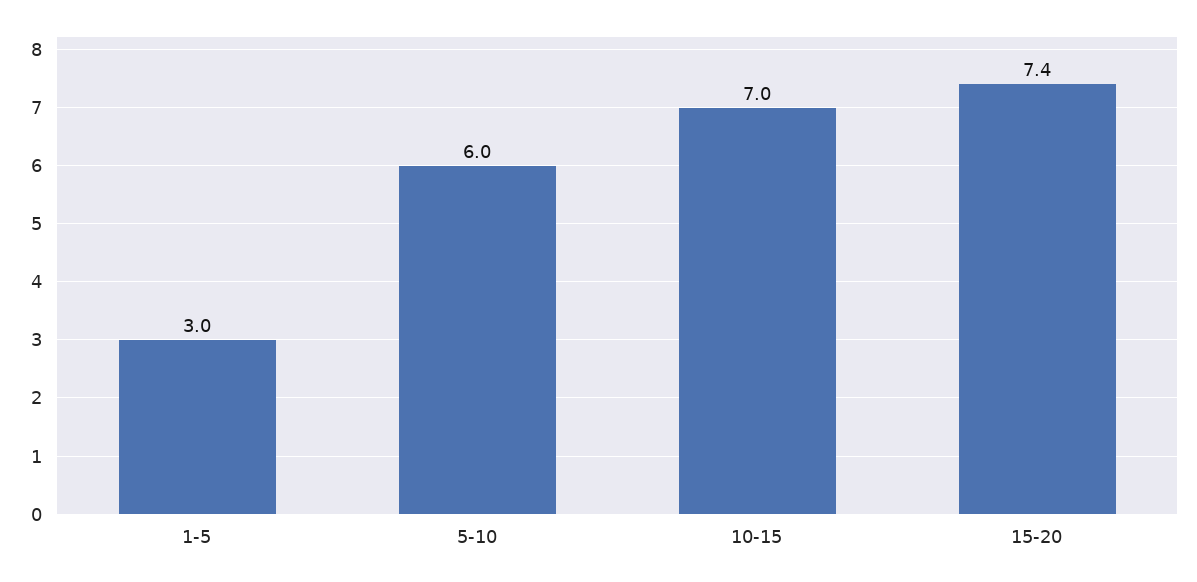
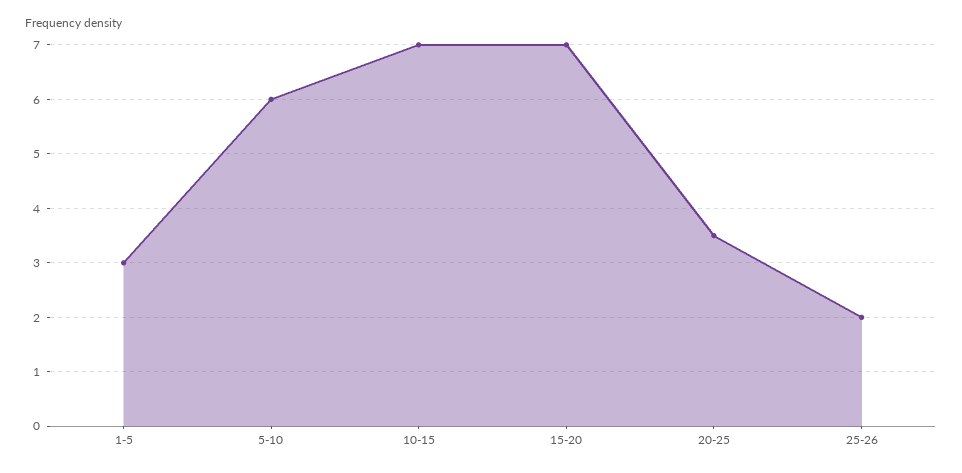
15-20: 7.4 -> 7
20-25: none -> 3.5
25-26: none -> 2

